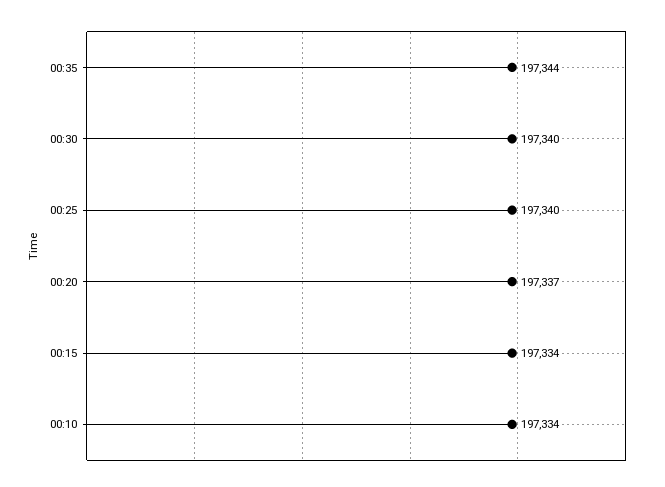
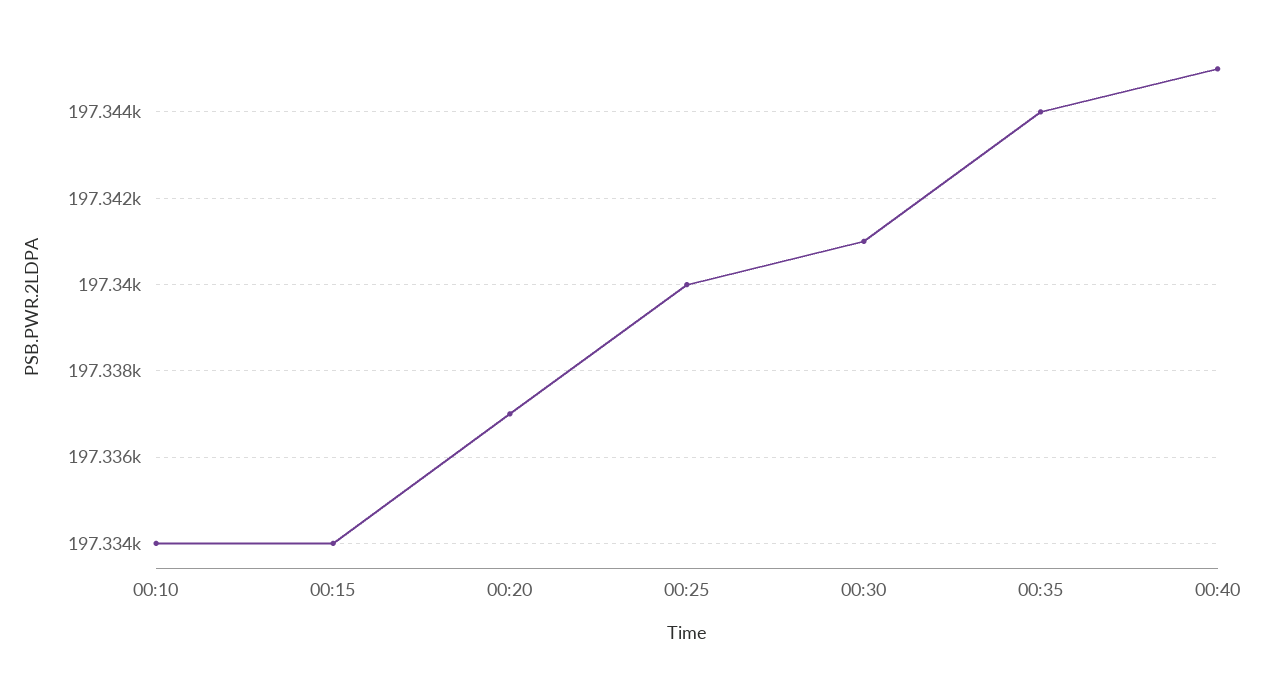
00:30: 197340 -> 197341
00:40: none -> 197345

